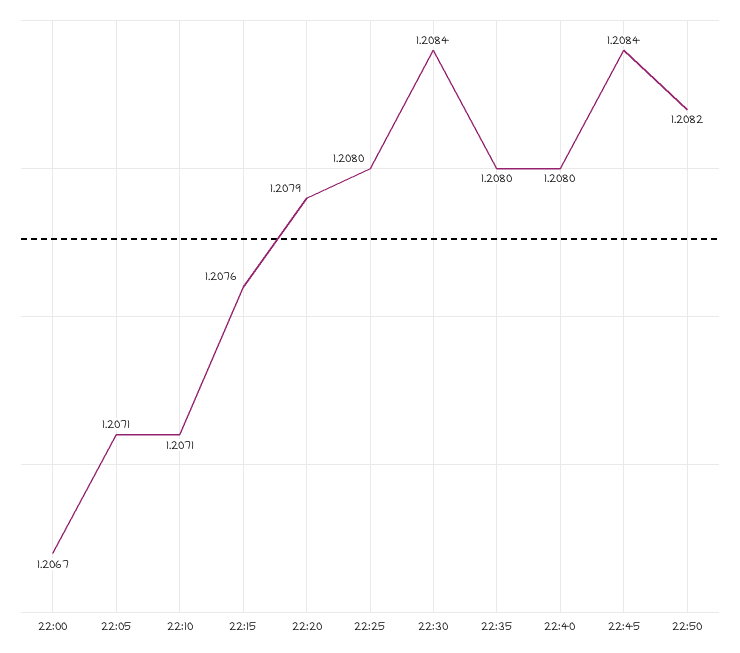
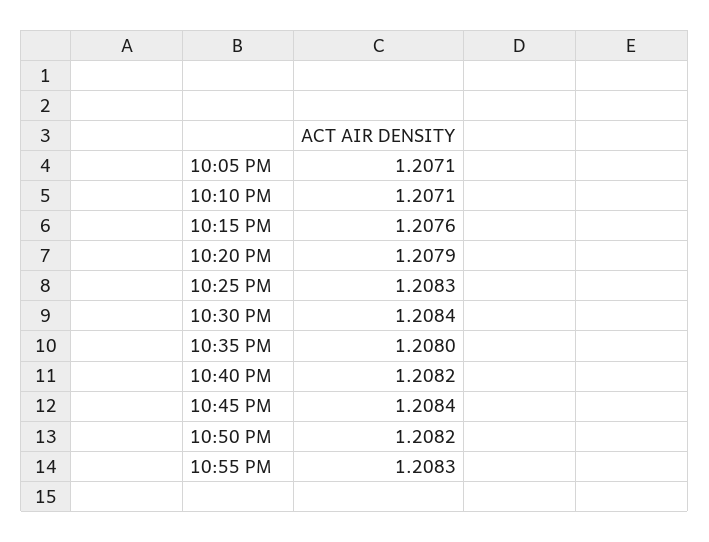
22:00: 1.2067 -> none
22:25: 1.208 -> 1.2083
22:40: 1.208 -> 1.2082
10:55 PM: none -> 1.2083

